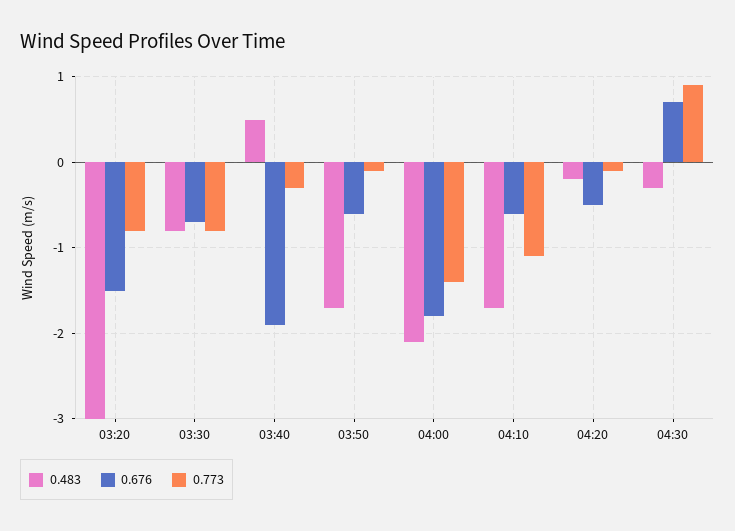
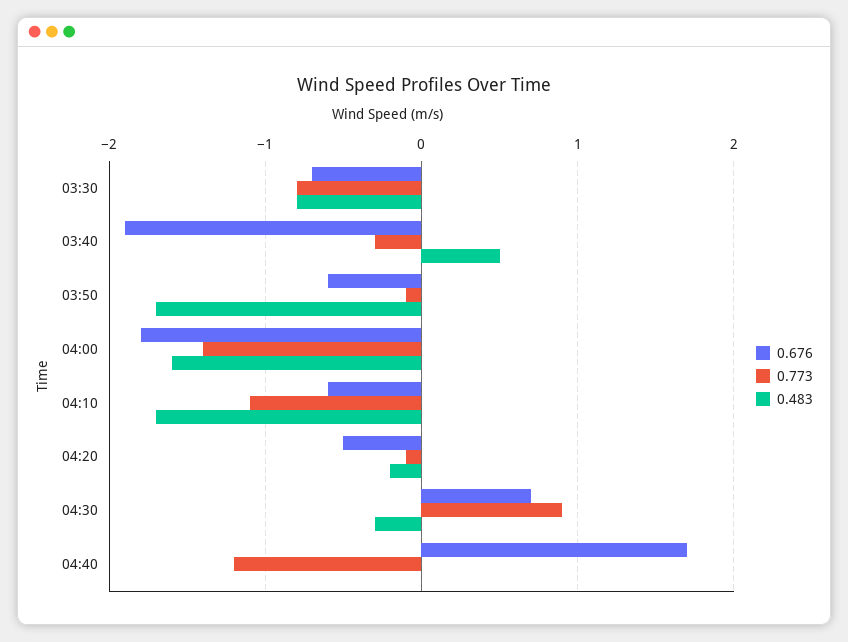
0.483, 03:20: -3 -> none
0.676, 03:20: -1.5 -> none
0.773, 03:20: -0.8 -> none
0.483, 04:00: -2.1 -> -1.6
0.676, 04:40: none -> 1.7
0.773, 04:40: none -> -1.2
0.483, 04:40: none -> 0

